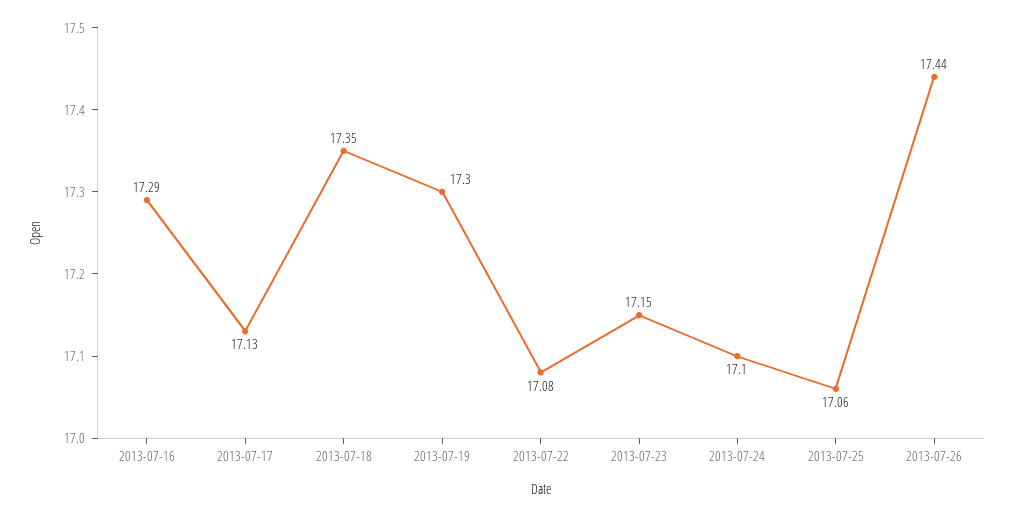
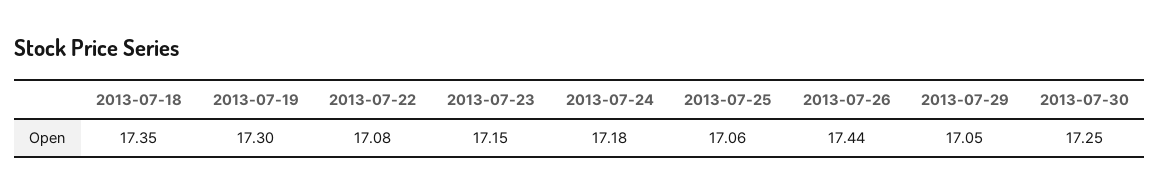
2013-07-16: 17.29 -> none
2013-07-17: 17.13 -> none
2013-07-24: 17.1 -> 17.18
2013-07-29: none -> 17.05
2013-07-30: none -> 17.25

